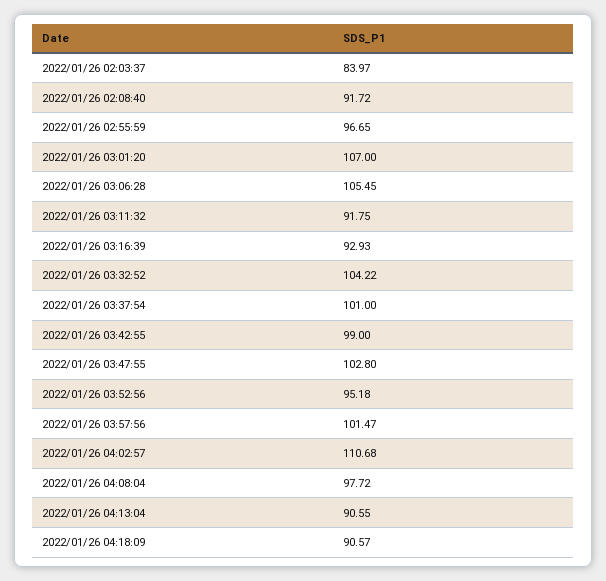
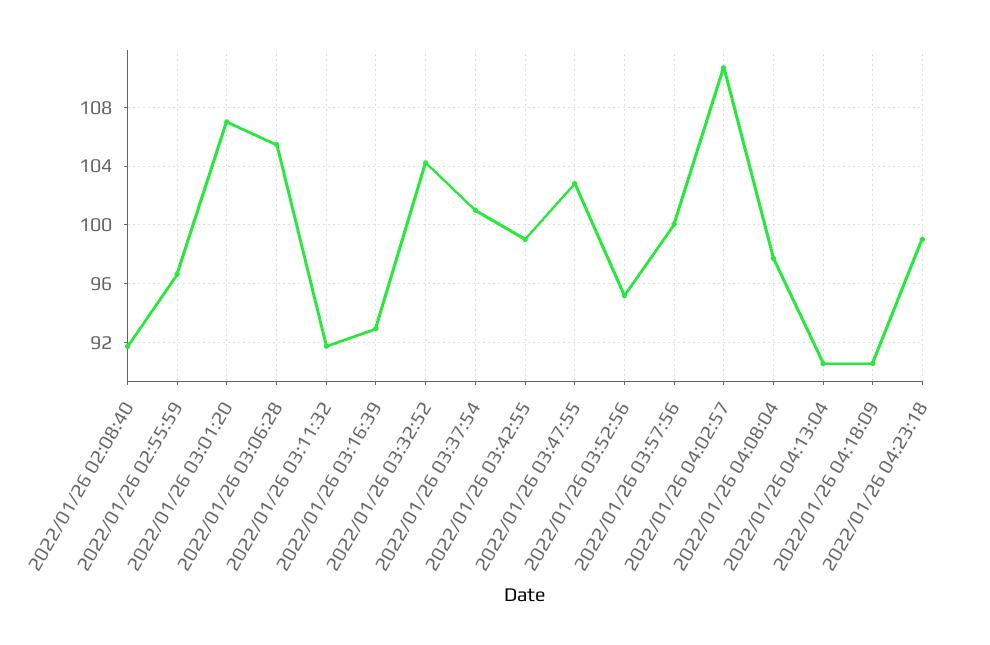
2022/01/26 02:03:37: 83.97 -> none
2022/01/26 03:57:56: 101.47 -> 100
2022/01/26 04:23:18: none -> 99

